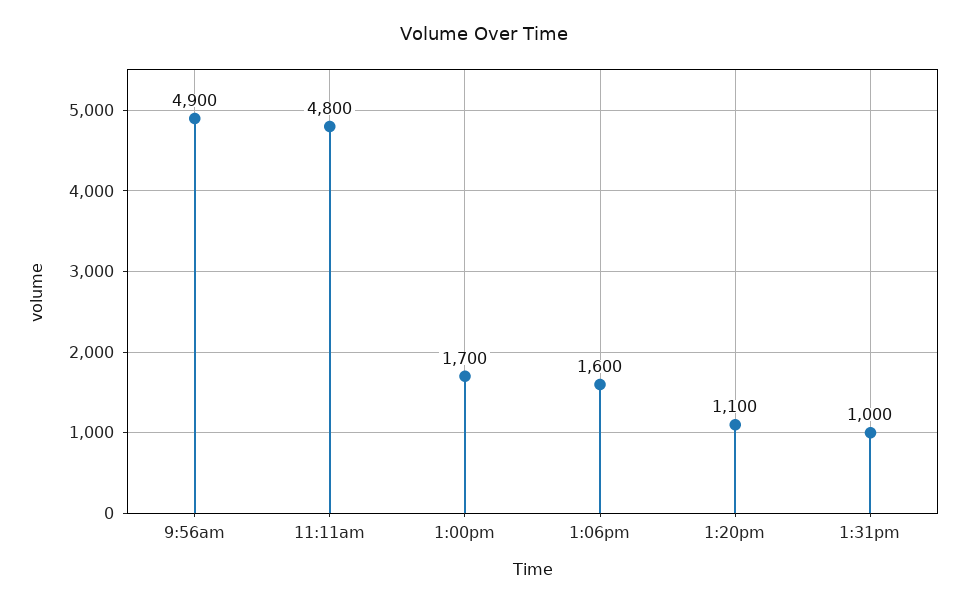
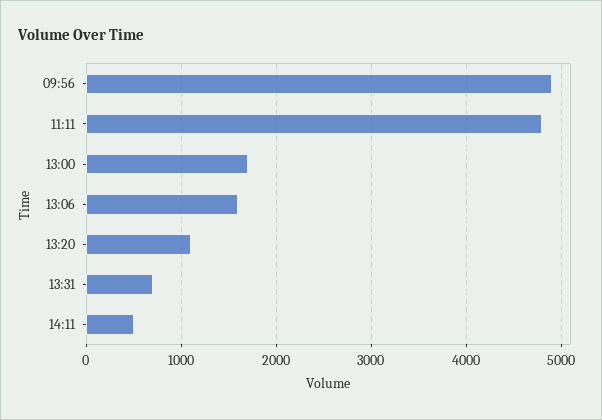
1:31pm: 1000 -> 700
14:11: none -> 500

